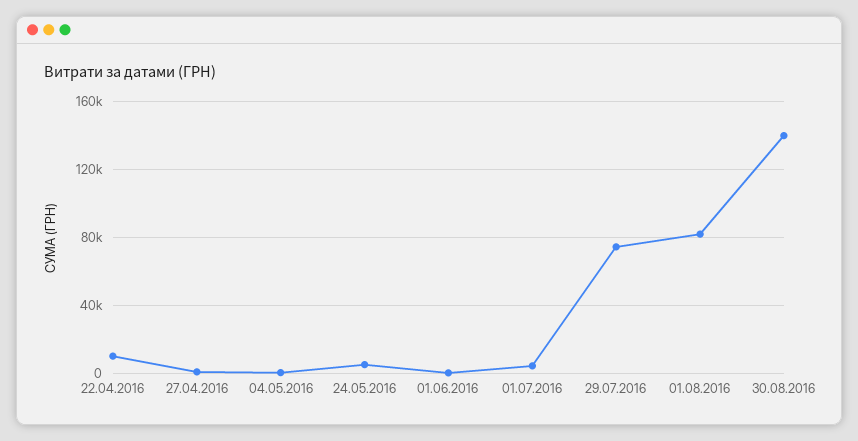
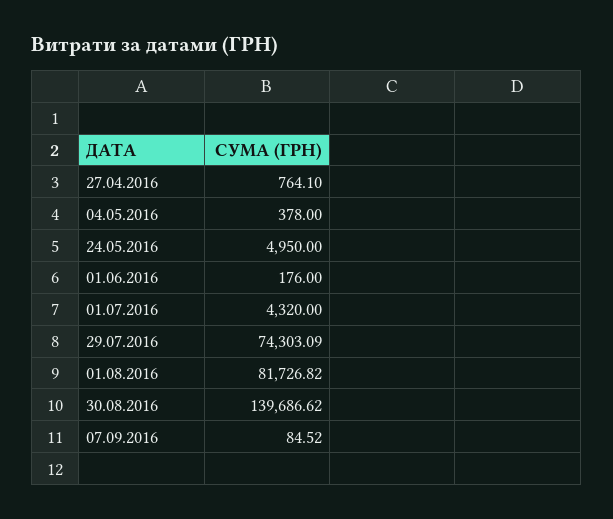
22.04.2016: 10000 -> none
07.09.2016: none -> 84.52

